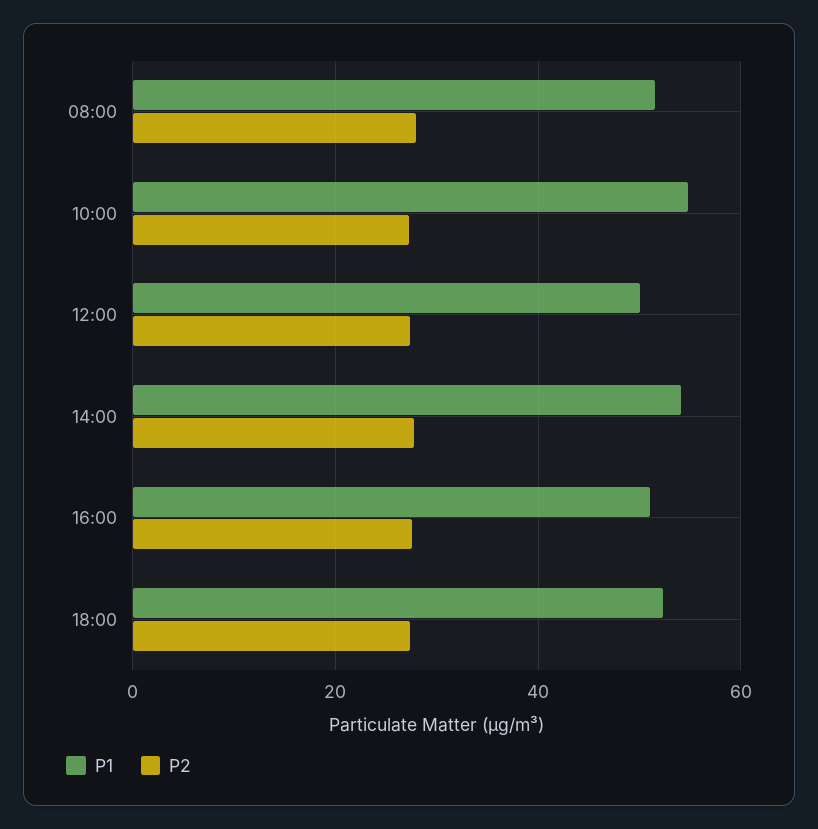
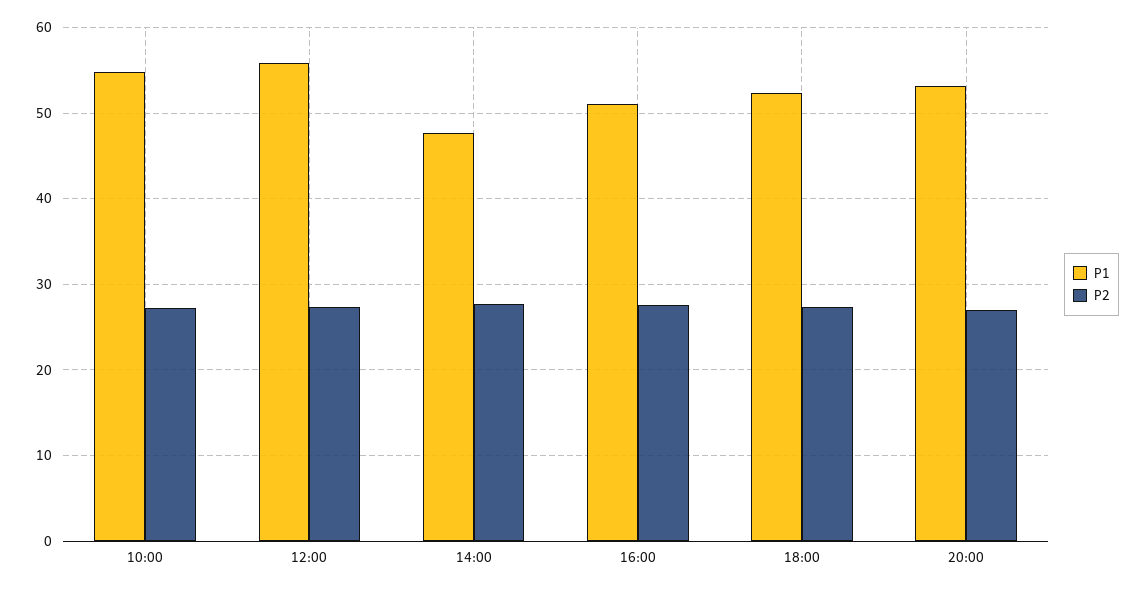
P1, 08:00: 52 -> none
P2, 08:00: 28 -> none
P1, 12:00: 50 -> 56
P1, 14:00: 54 -> 48
P1, 20:00: none -> 53
P2, 20:00: none -> 27

